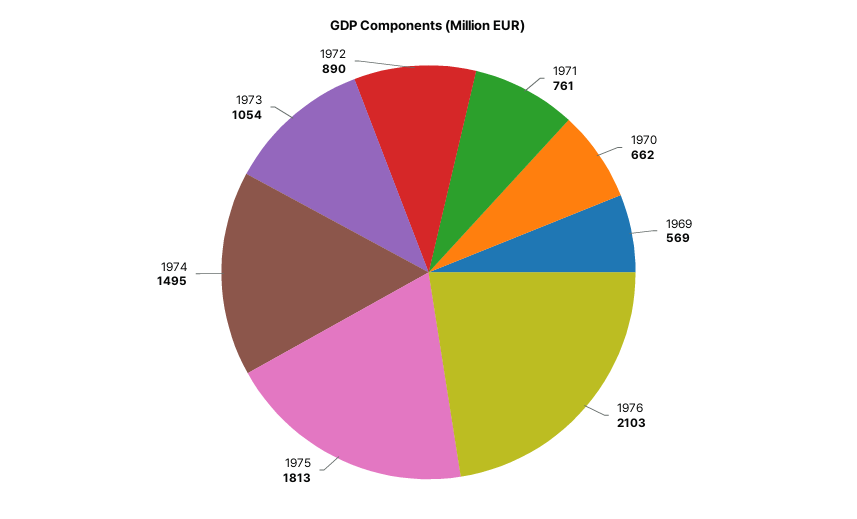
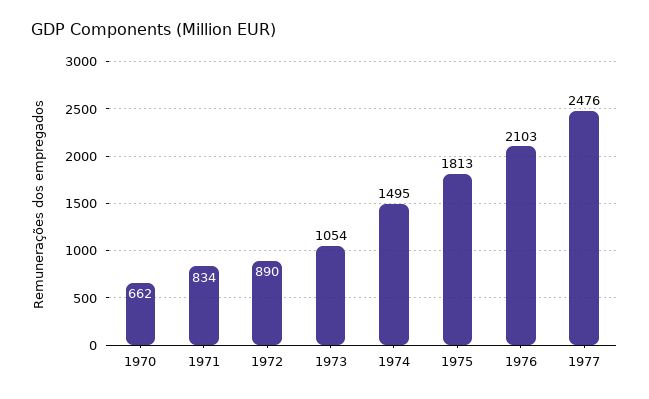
1971: 761 -> 834
1969: 569 -> none
1977: none -> 2476

